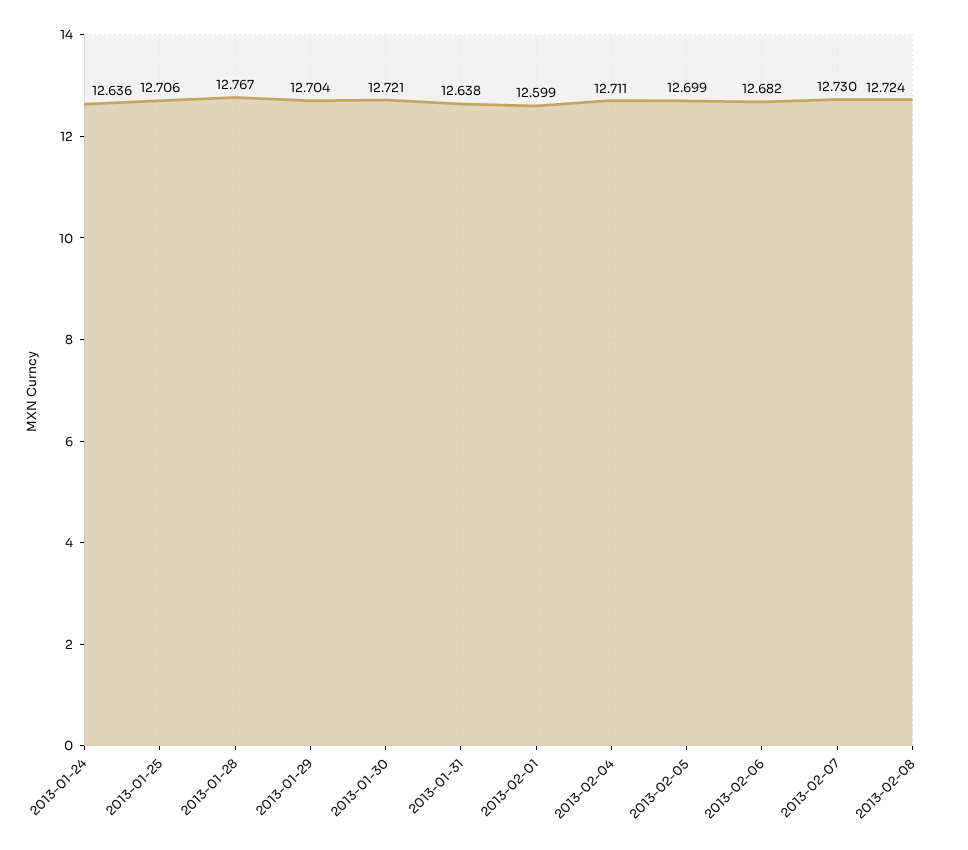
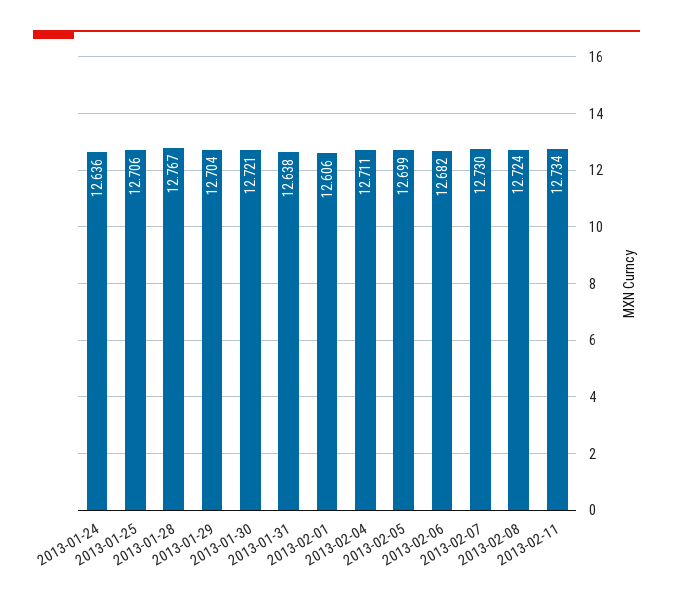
2013-02-01: 12.599 -> 12.606
2013-02-11: none -> 12.734

